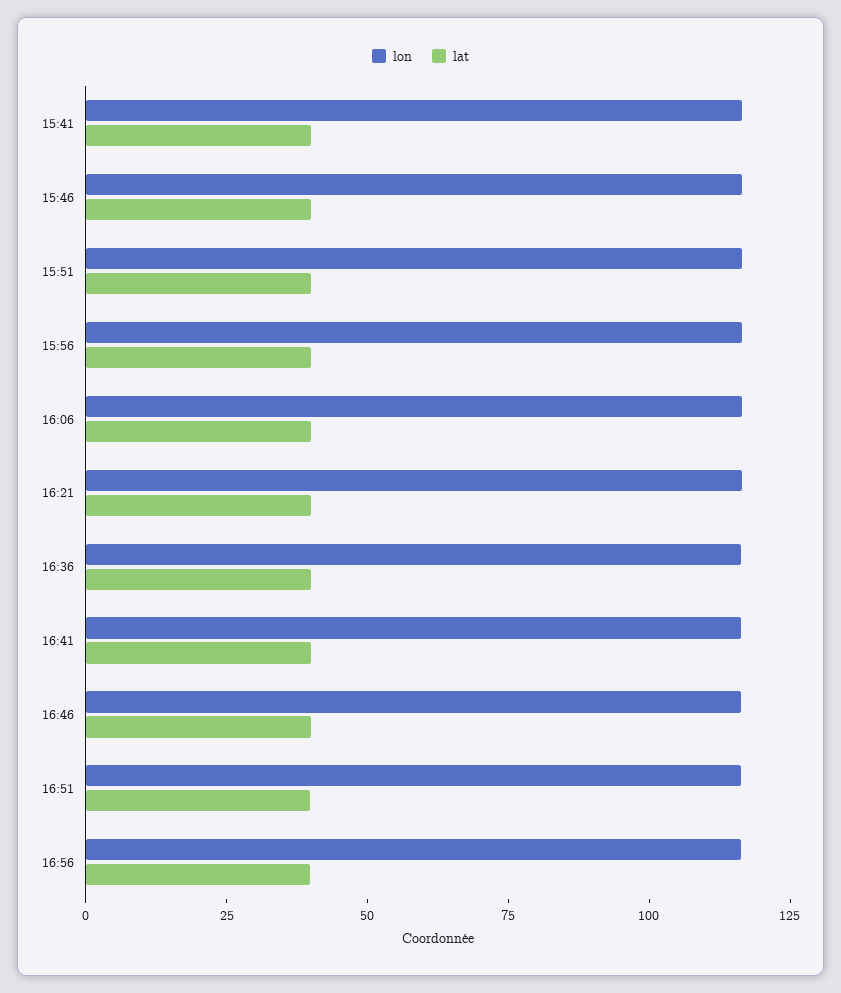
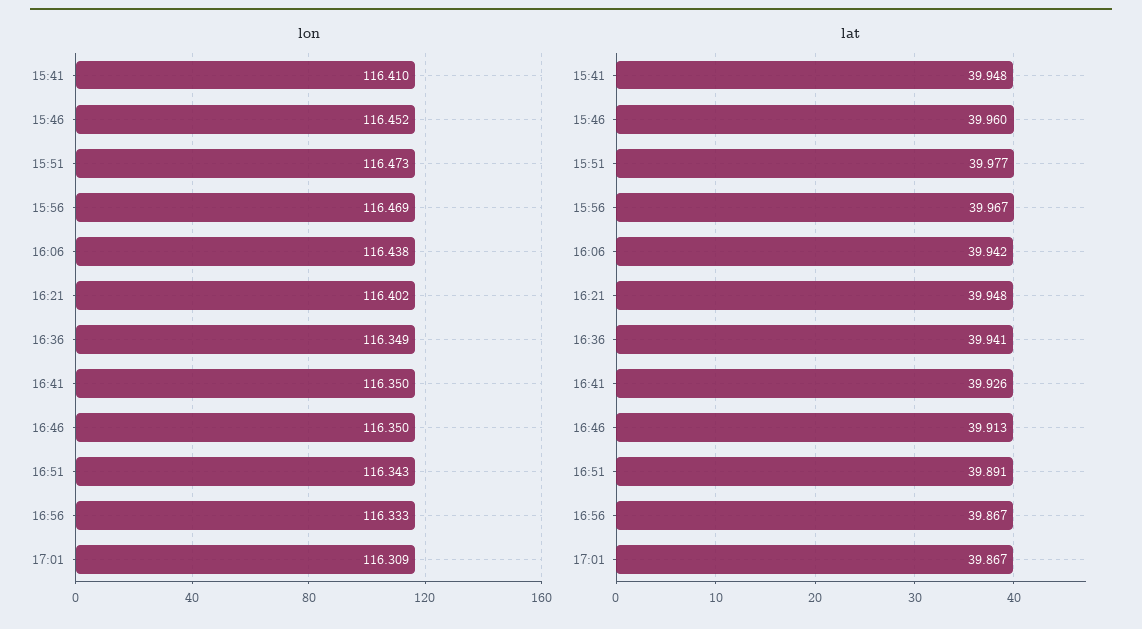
lon, 17:01: none -> 116.309
lat, 17:01: none -> 39.867

